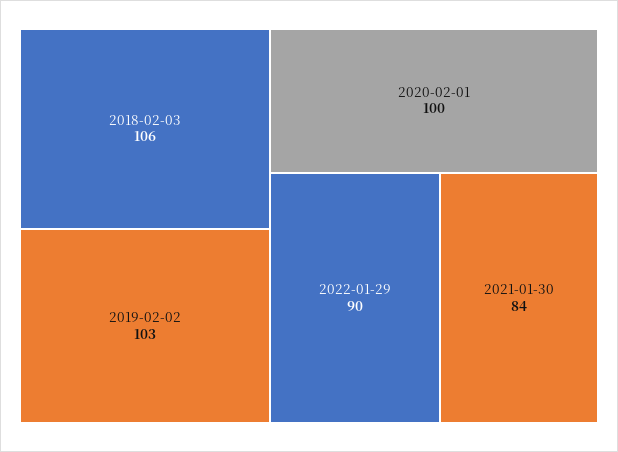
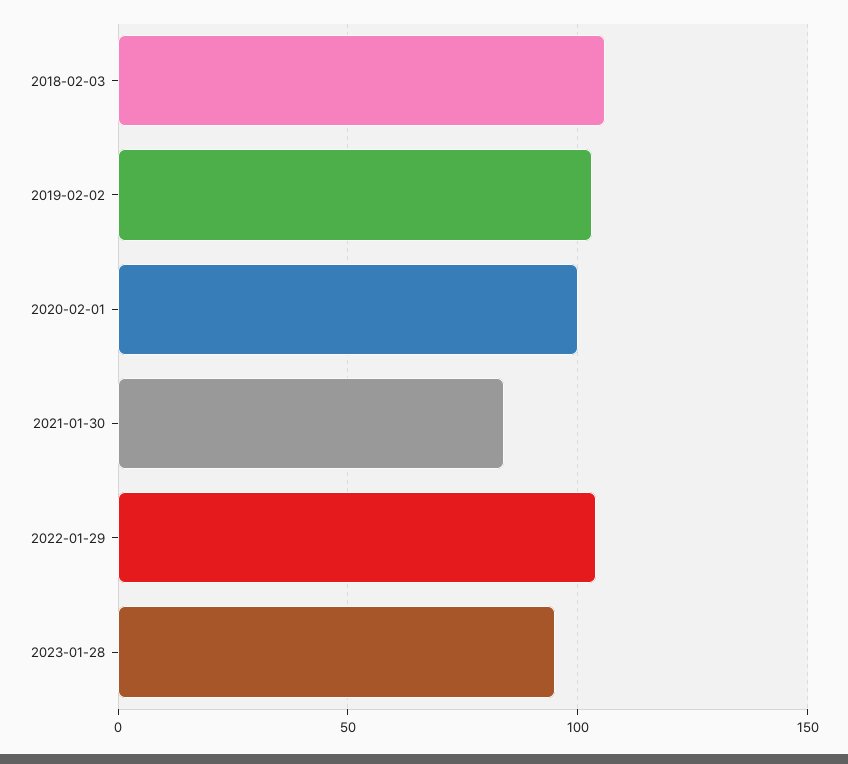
2022-01-29: 90 -> 105
2023-01-28: none -> 95

